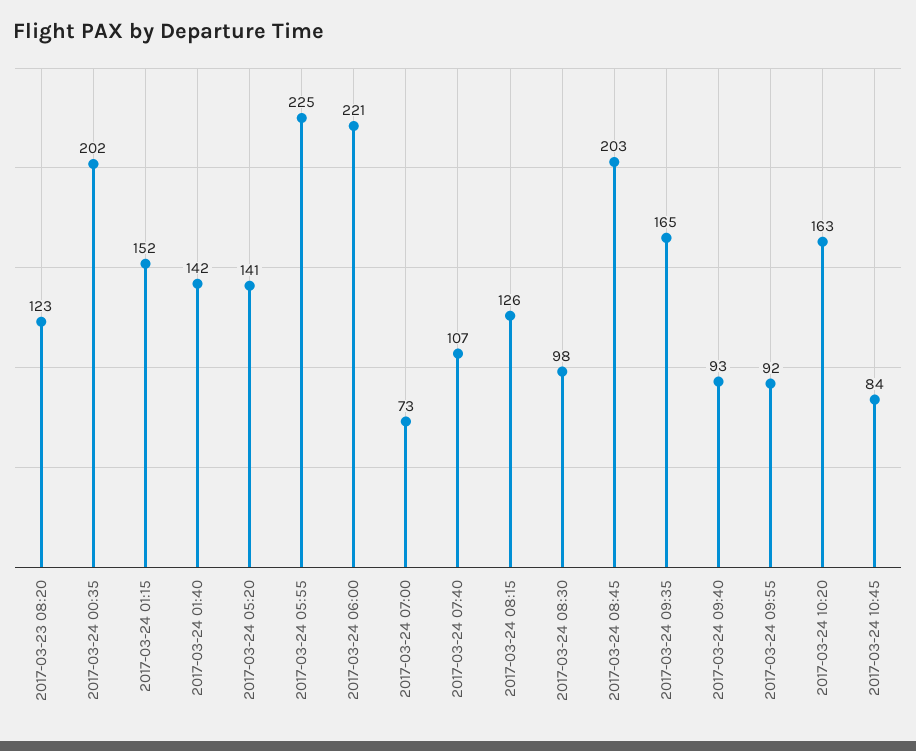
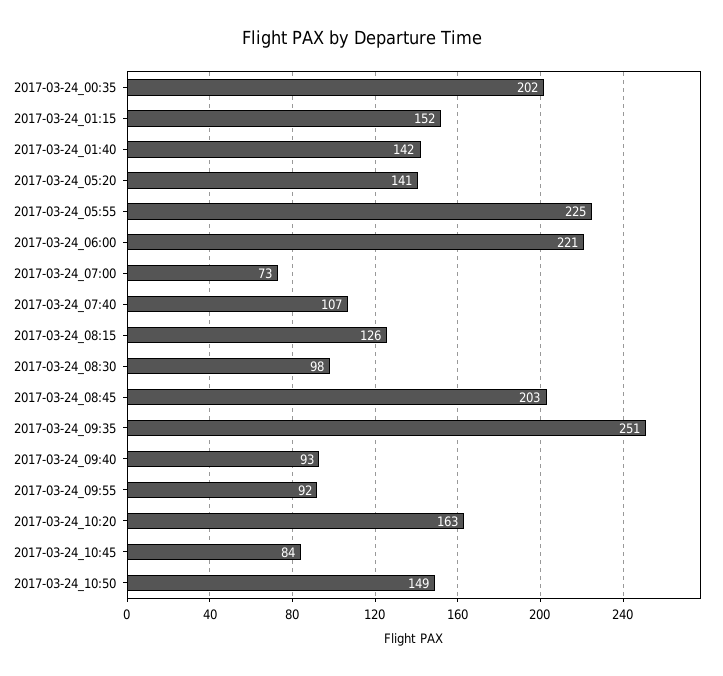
2017-03-23 08:20: 123 -> none
2017-03-24 09:35: 165 -> 251
2017-03-24_10:50: none -> 149

